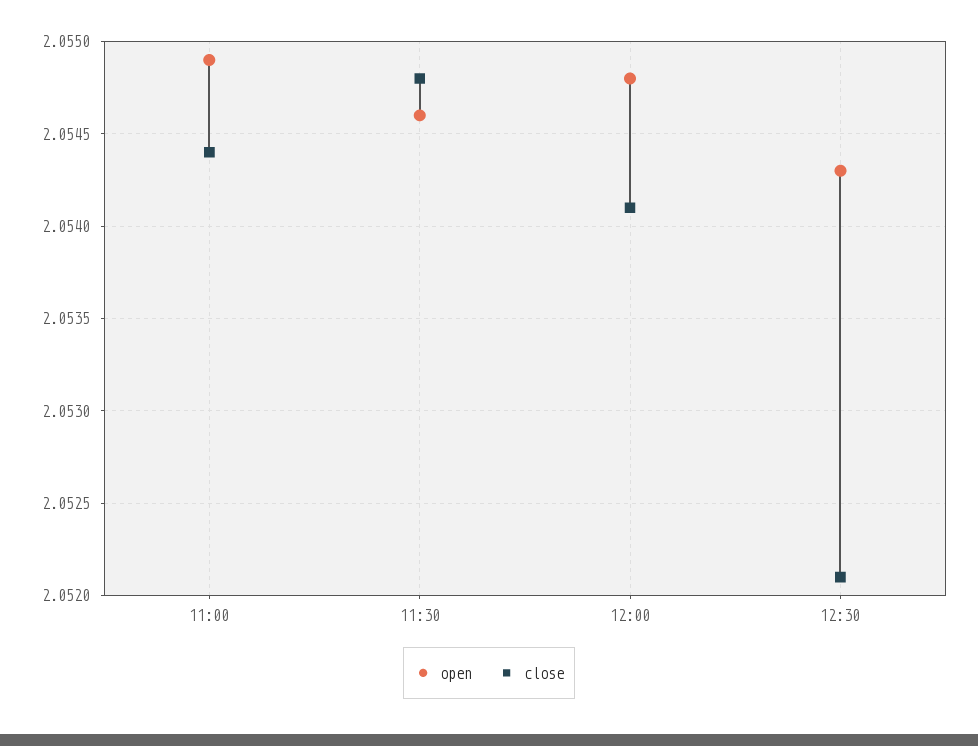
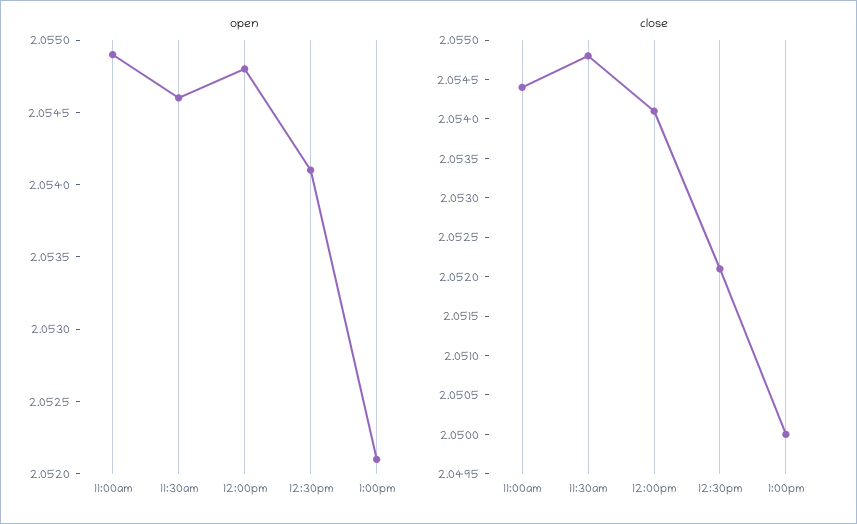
open, 12:30: 2.0543 -> 2.0541
open, 1:00pm: none -> 2.0521
close, 1:00pm: none -> 2.05

